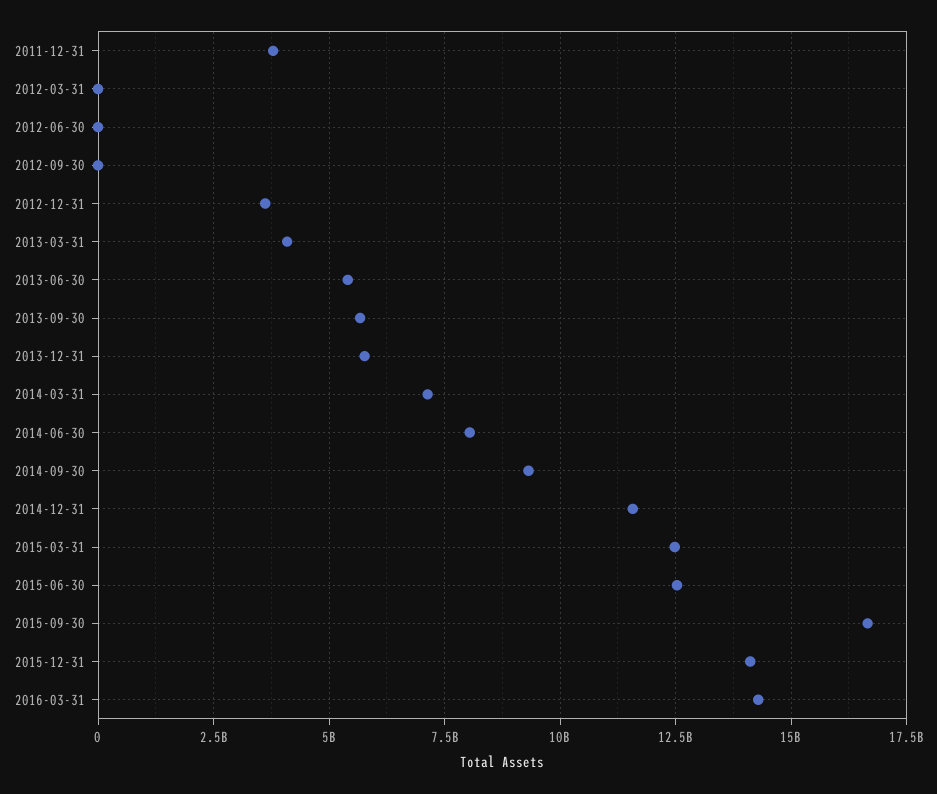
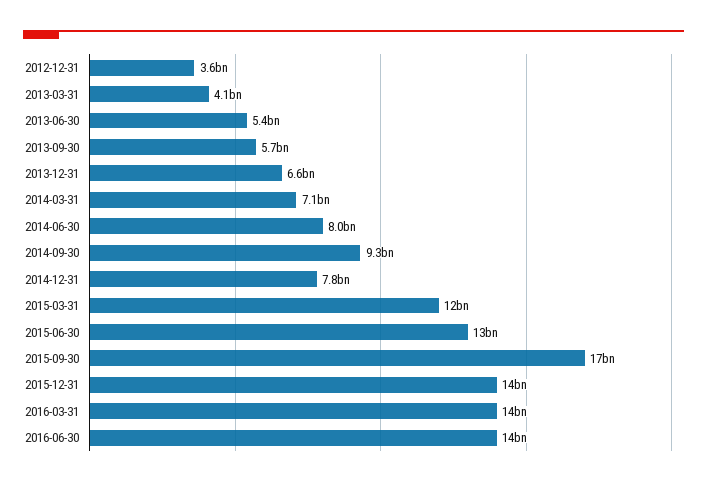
2011-12-31: 3750000000 -> none
2012-03-31: 0 -> none
2012-06-30: 0 -> none
2012-09-30: 0 -> none
2013-12-31: 5750000000 -> 6600000000
2014-12-31: 11500000000 -> 7800000000
2016-06-30: none -> 14000000000

